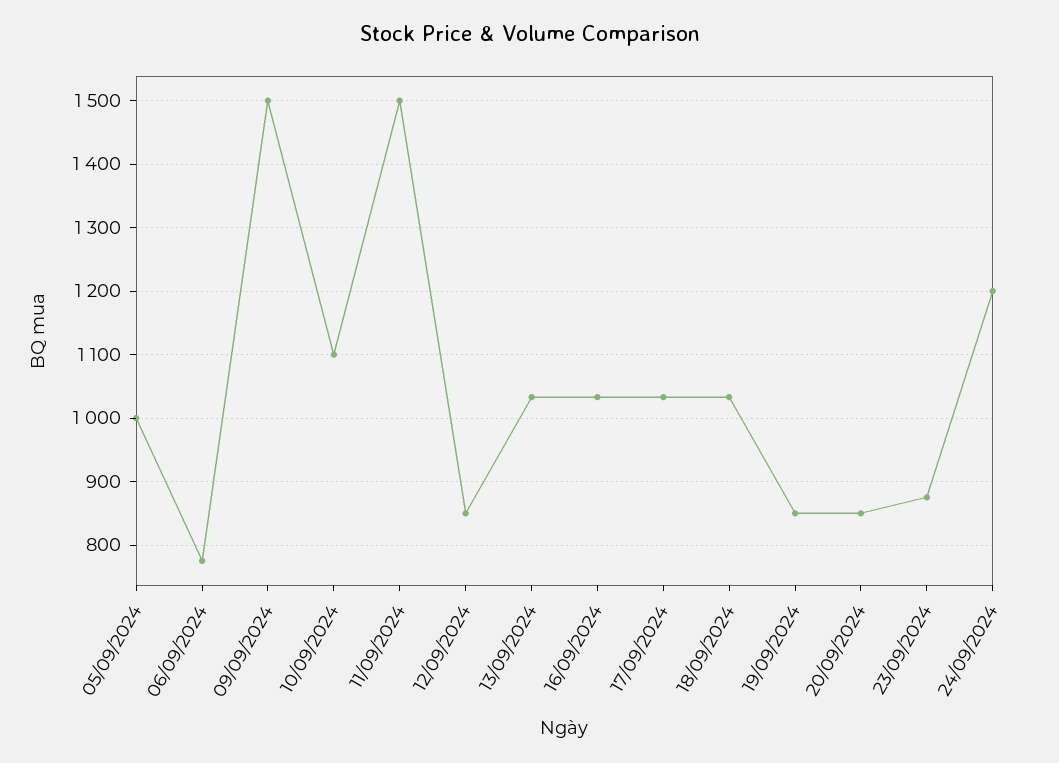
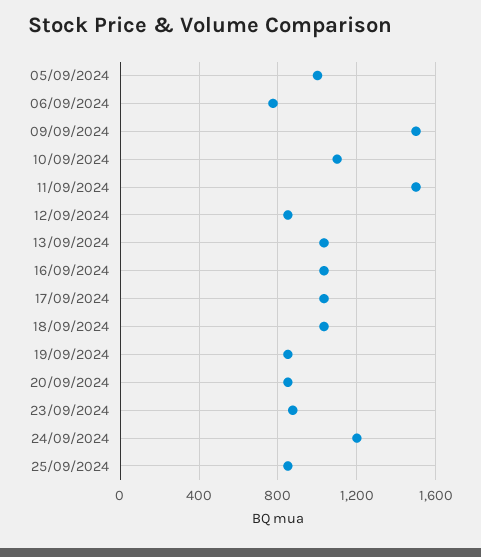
25/09/2024: none -> 850

